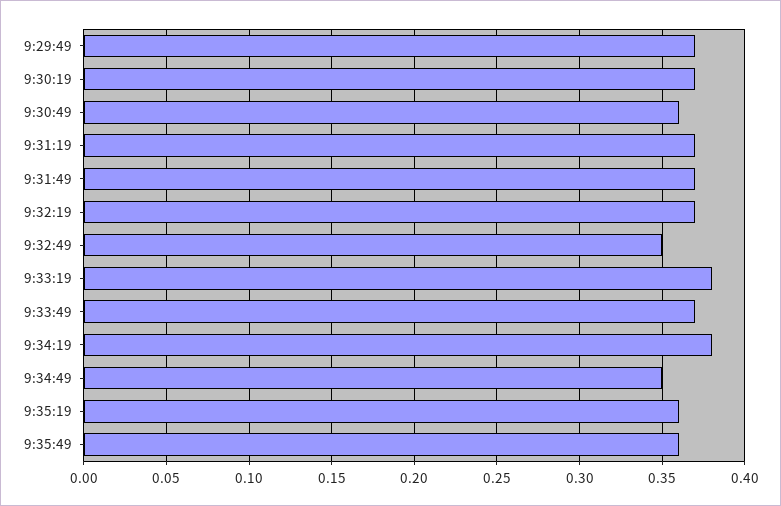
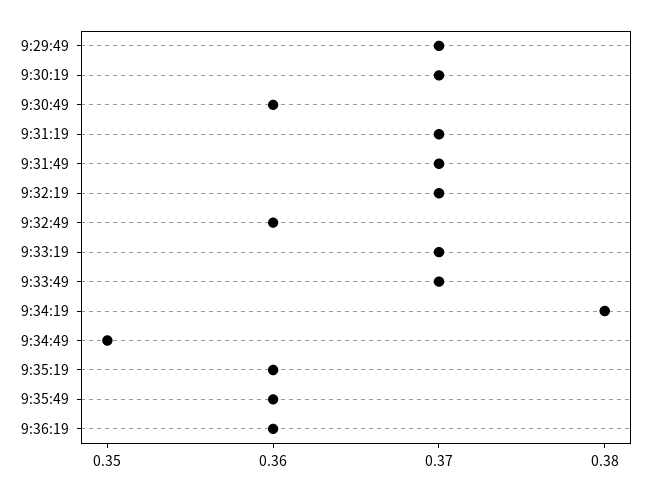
9:32:49: 0.35 -> 0.36
9:33:19: 0.38 -> 0.37
9:36:19: none -> 0.36

